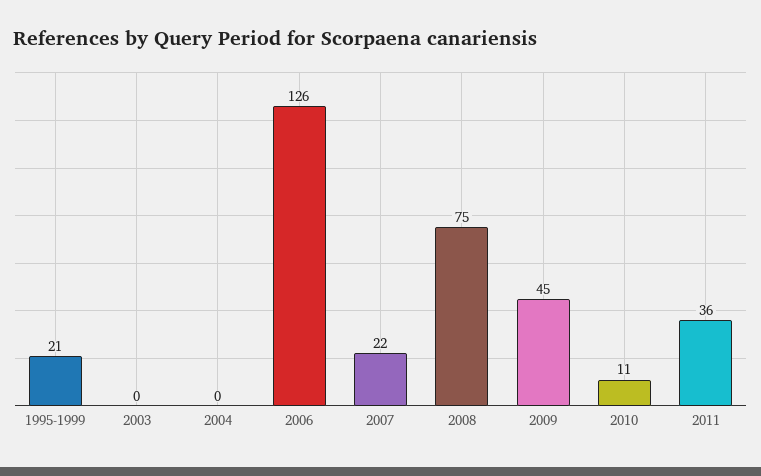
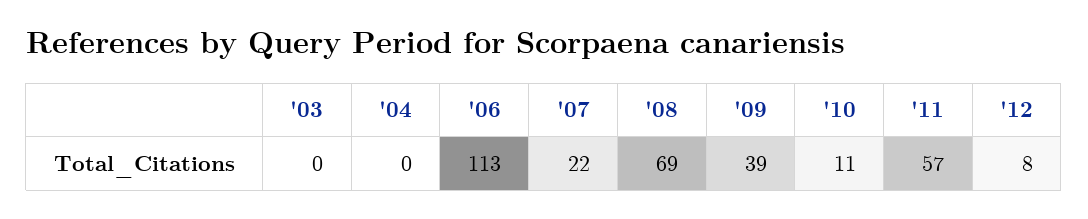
1995-1999: 21 -> none
2006: 126 -> 113
2008: 75 -> 69
2009: 45 -> 39
2011: 36 -> 57
'12: none -> 8

